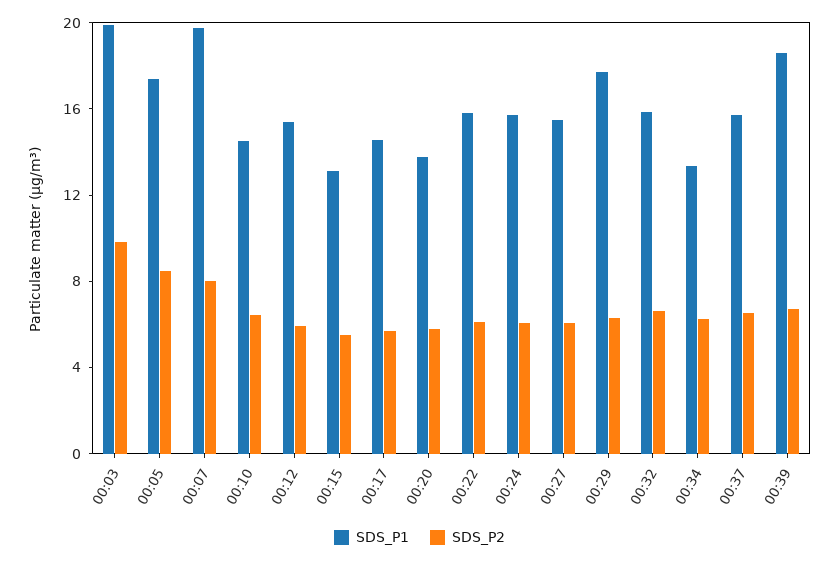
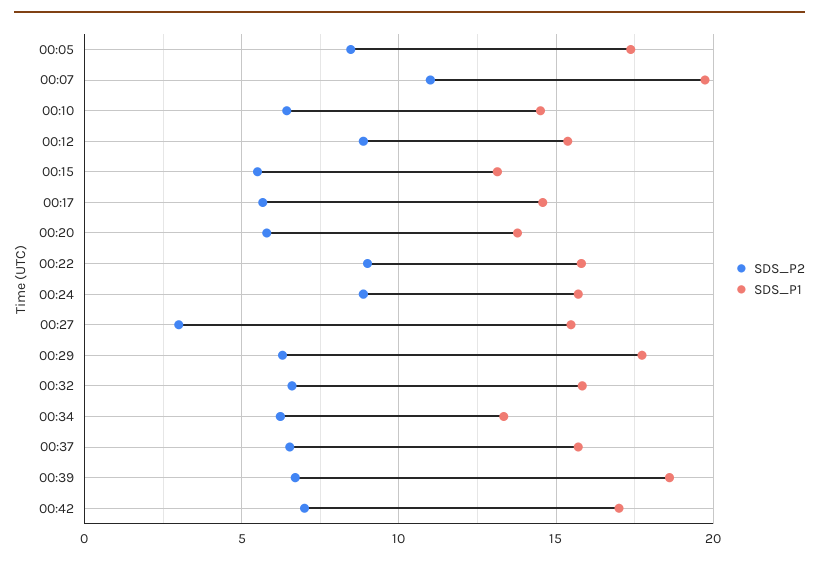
SDS_P1, 00:03: 20 -> none
SDS_P2, 00:03: 10 -> none
SDS_P2, 00:07: 8 -> 11
SDS_P2, 00:12: 6 -> 9
SDS_P2, 00:22: 6 -> 9
SDS_P2, 00:24: 6 -> 9
SDS_P2, 00:27: 6 -> 3
SDS_P2, 00:42: none -> 7
SDS_P1, 00:42: none -> 17

